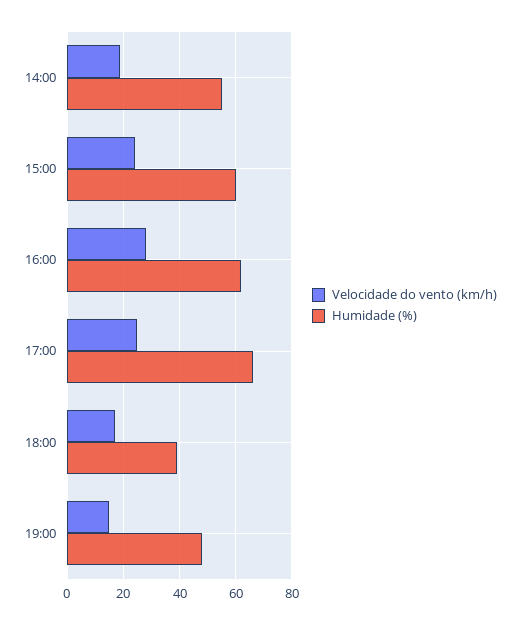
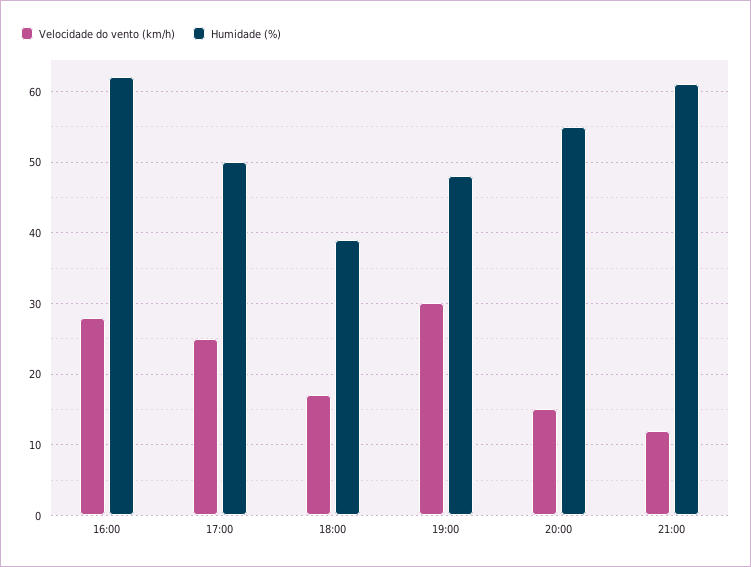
Velocidade do vento (km/h), 14:00: 20 -> none
Humidade (%), 14:00: 55 -> none
Velocidade do vento (km/h), 15:00: 25 -> none
Humidade (%), 15:00: 60 -> none
Humidade (%), 17:00: 65 -> 50
Velocidade do vento (km/h), 19:00: 15 -> 30
Velocidade do vento (km/h), 20:00: none -> 15
Humidade (%), 20:00: none -> 55
Velocidade do vento (km/h), 21:00: none -> 12
Humidade (%), 21:00: none -> 61

